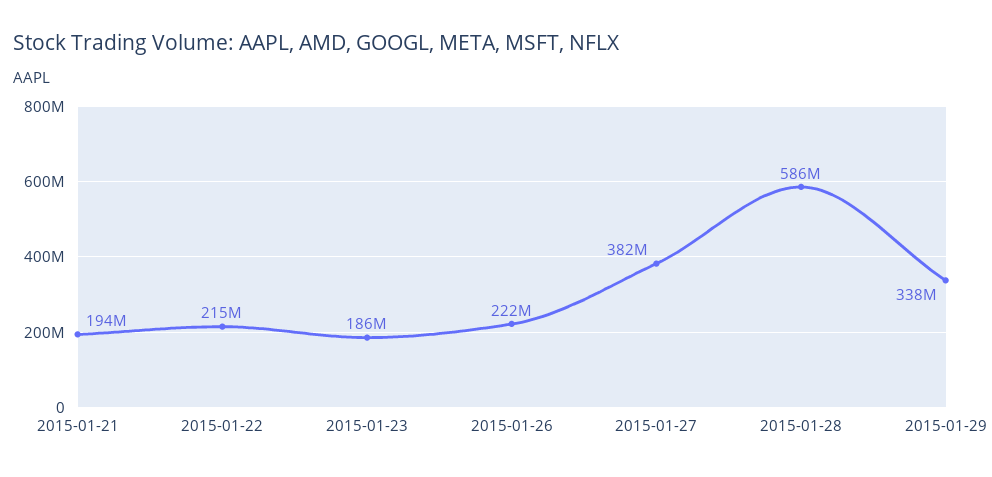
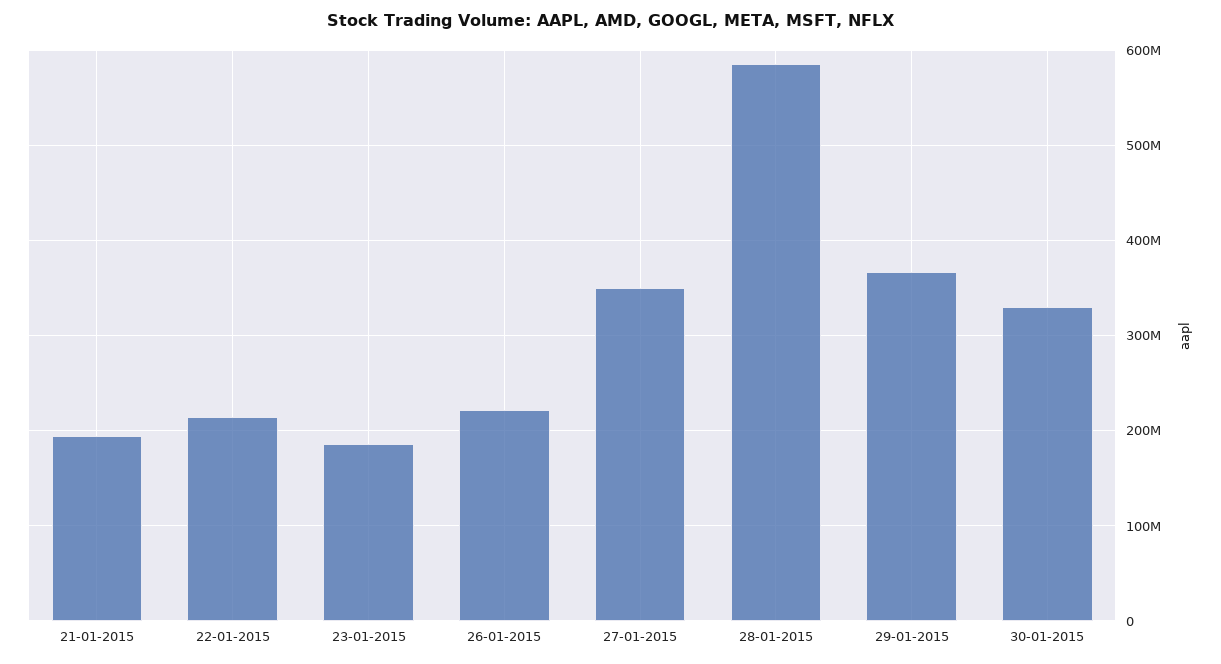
2015-01-27: 382000000 -> 350000000
2015-01-29: 338000000 -> 370000000
30-01-2015: none -> 330000000

